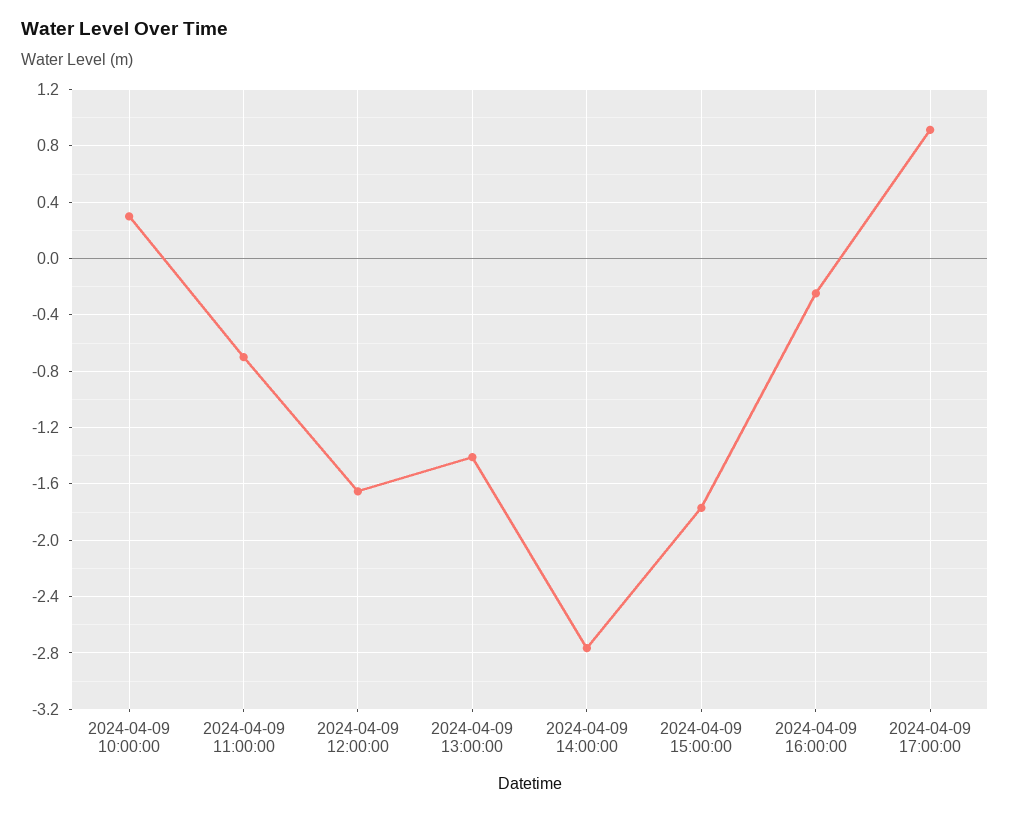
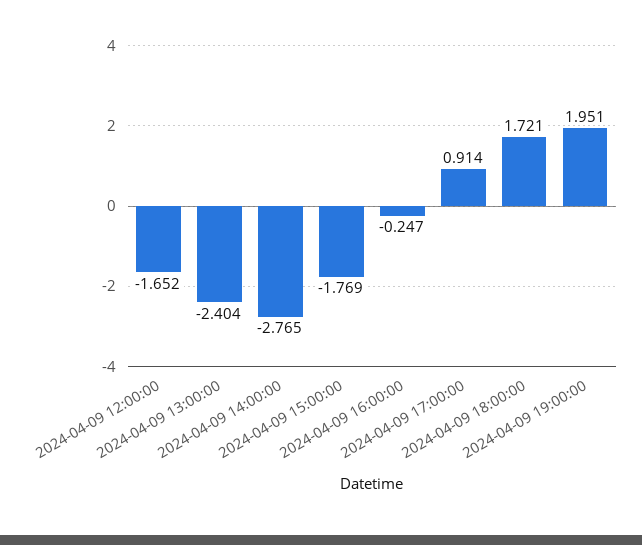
2024-04-09 10:00:00: 0.3 -> none
2024-04-09 11:00:00: -0.7 -> none
2024-04-09 13:00:00: -1.4 -> -2.404
2024-04-09 18:00:00: none -> 1.721
2024-04-09 19:00:00: none -> 1.951

